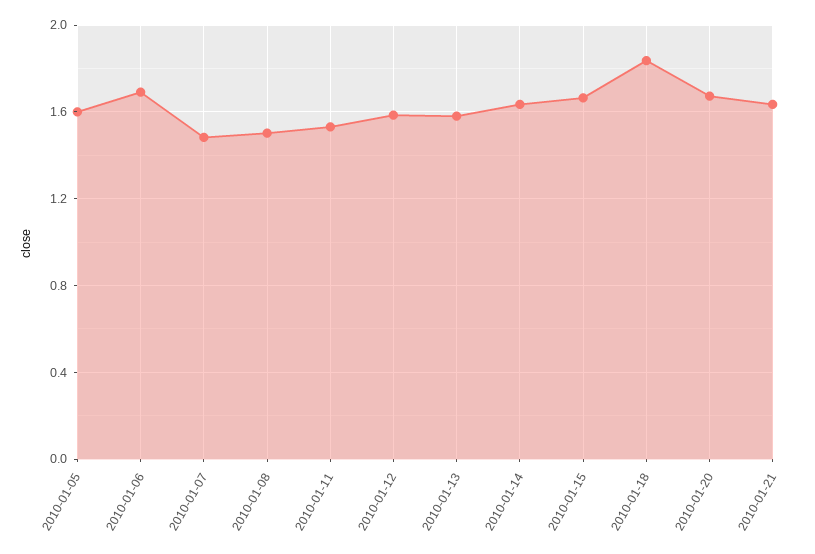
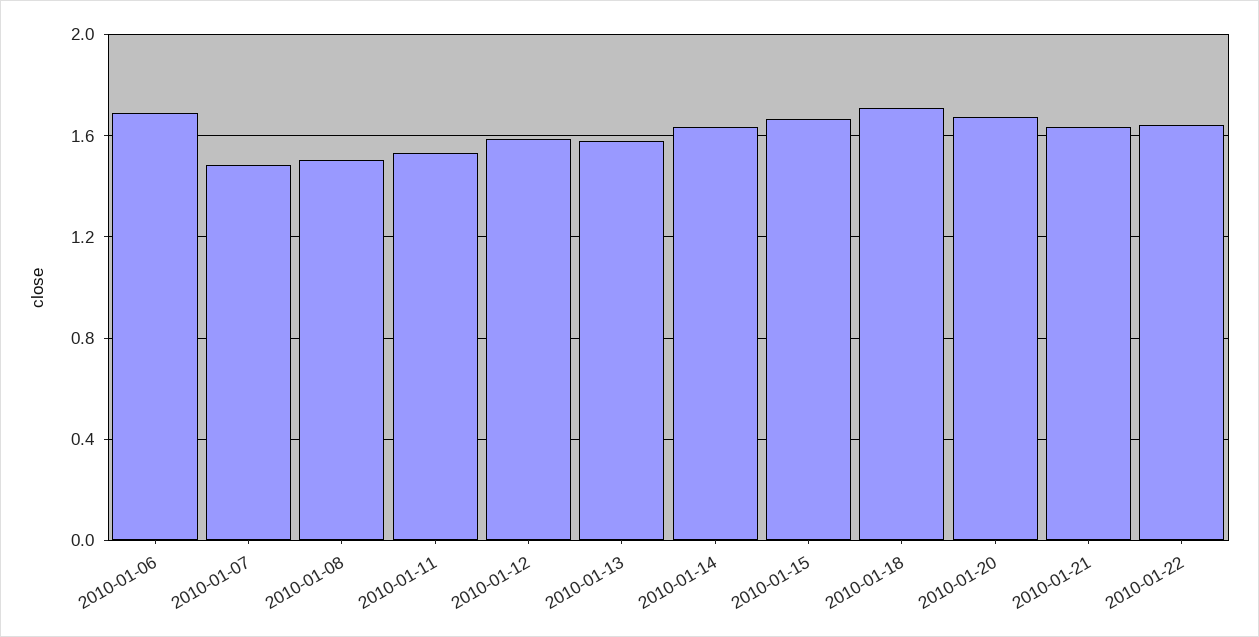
2010-01-05: 1.6 -> none
2010-01-18: 1.85 -> 1.7
2010-01-22: none -> 1.65

